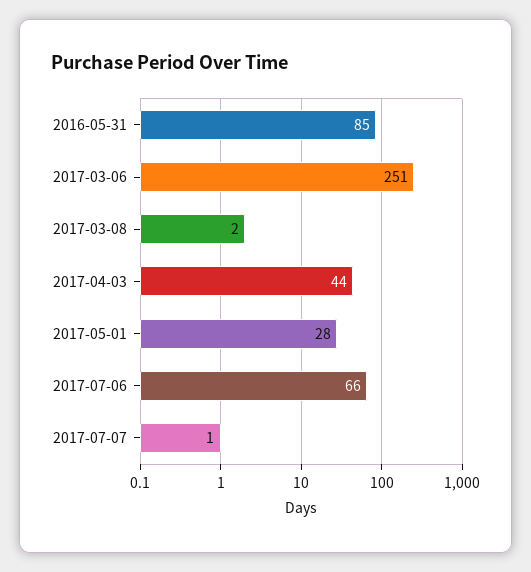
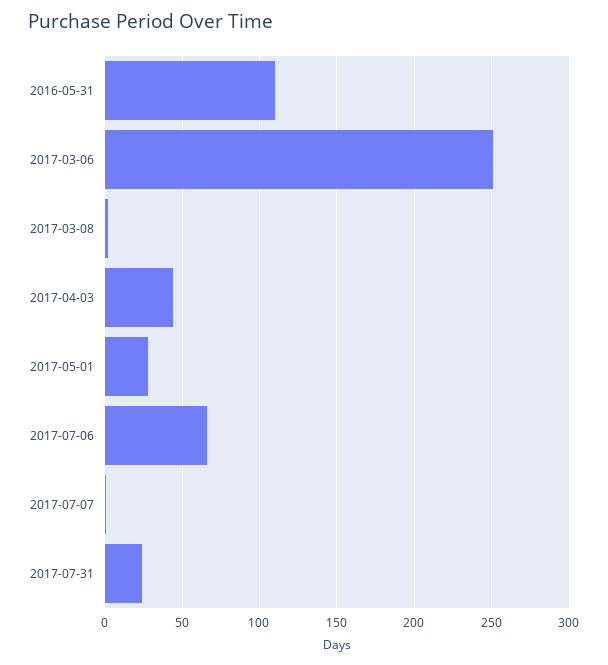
2016-05-31: 85 -> 110
2017-07-31: none -> 25

